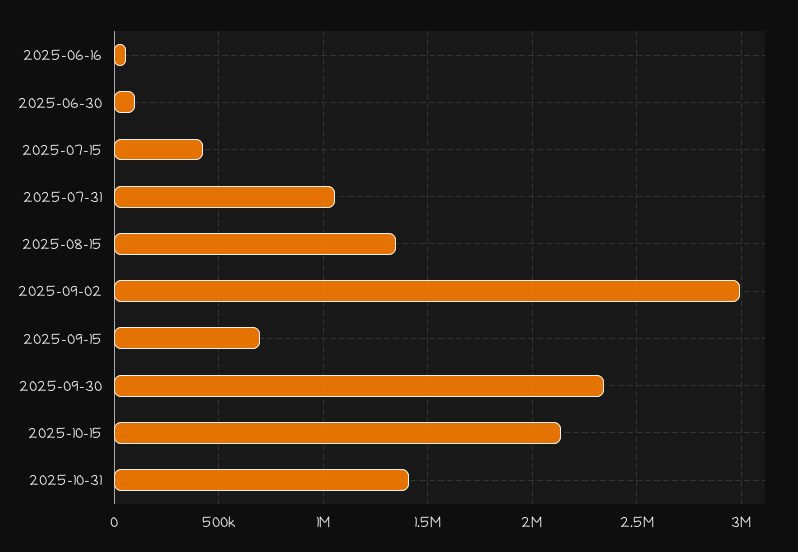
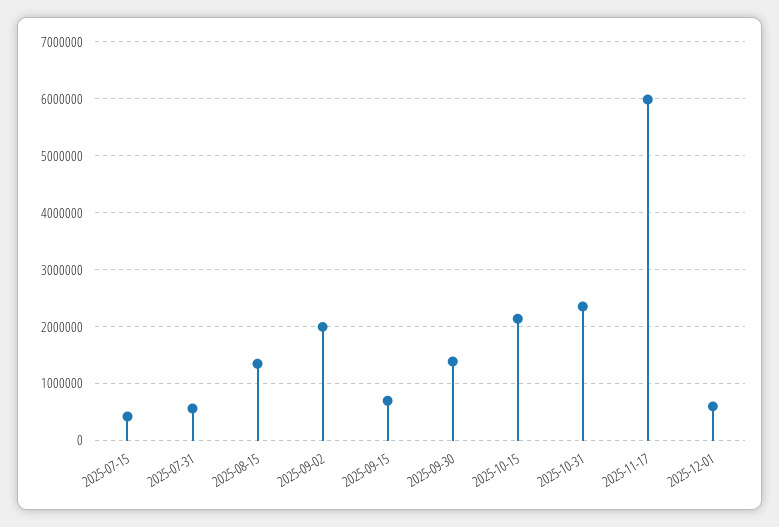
2025-06-16: 50000 -> none
2025-06-30: 100000 -> none
2025-07-31: 1050000 -> 600000
2025-09-02: 3000000 -> 2000000
2025-09-30: 2350000 -> 1400000
2025-10-31: 1400000 -> 2400000
2025-11-17: none -> 6000000
2025-12-01: none -> 600000

